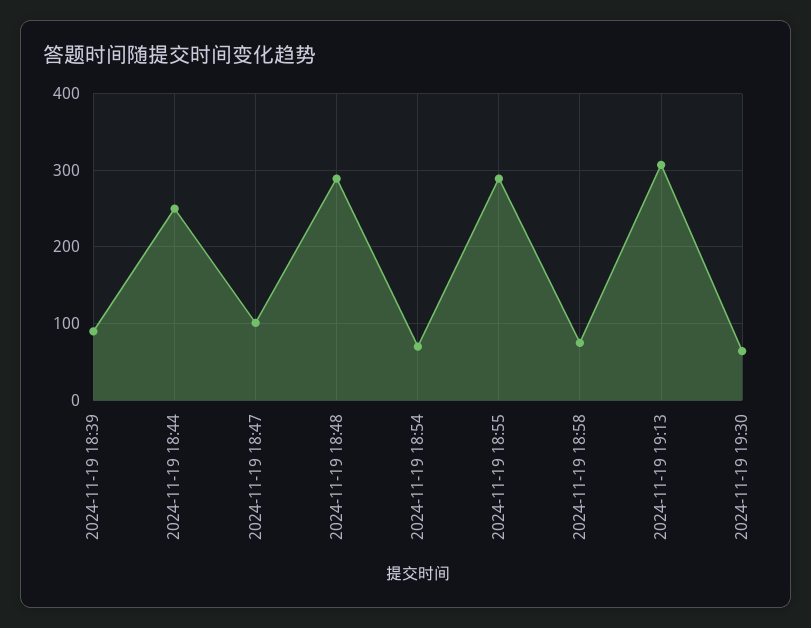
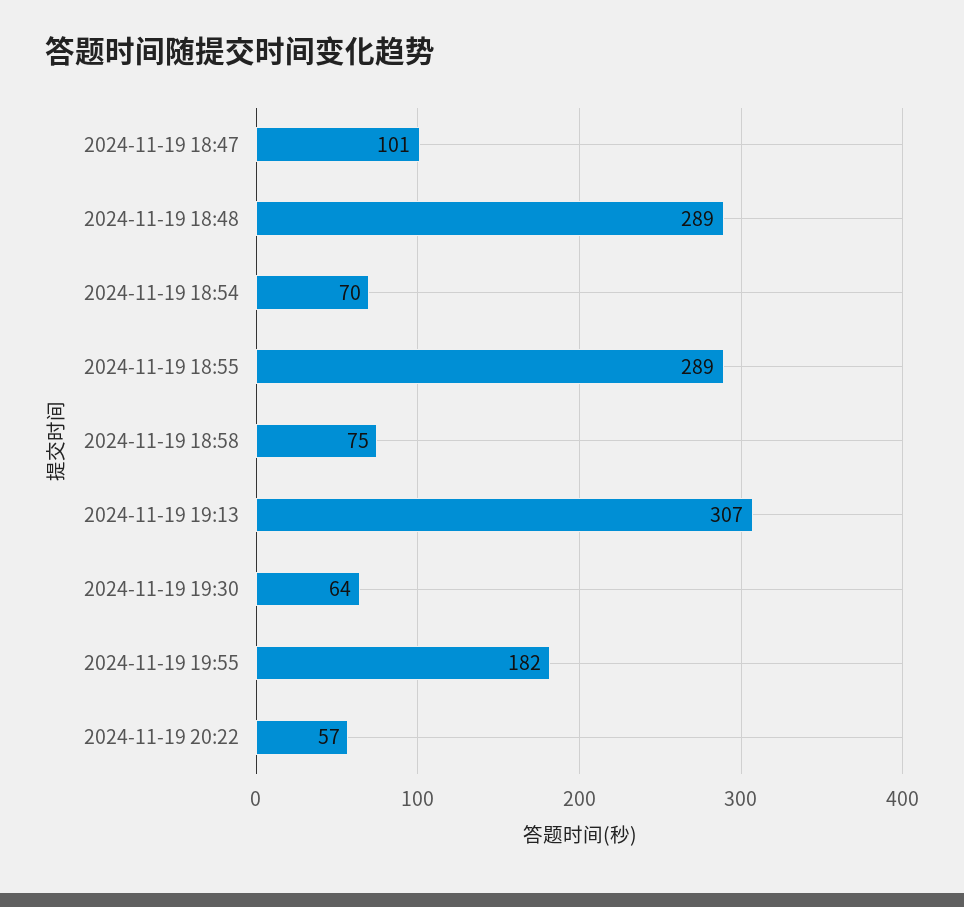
2024-11-19 18:39: 90 -> none
2024-11-19 18:44: 250 -> none
2024-11-19 19:55: none -> 182
2024-11-19 20:22: none -> 57

